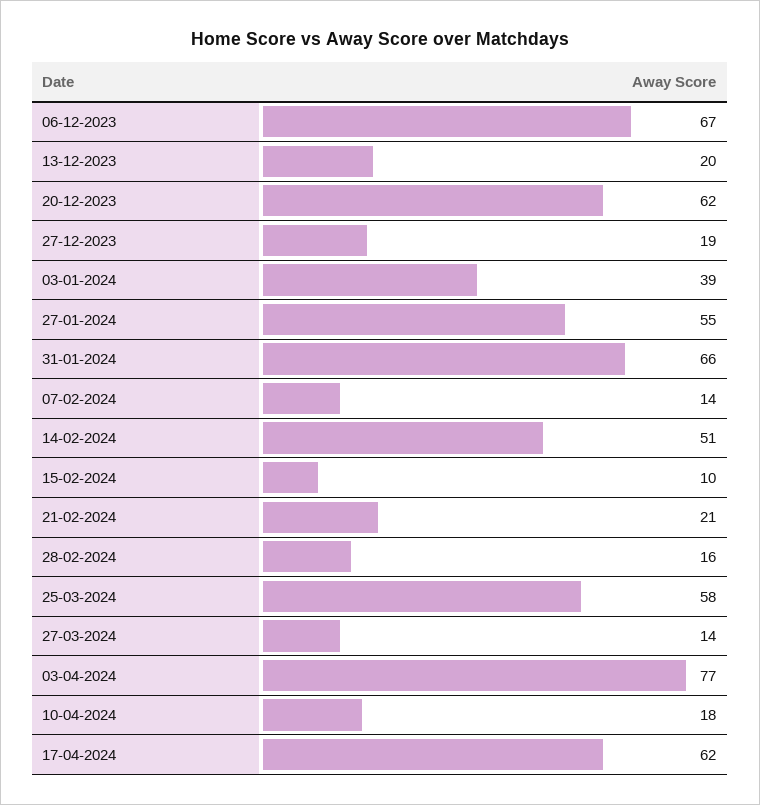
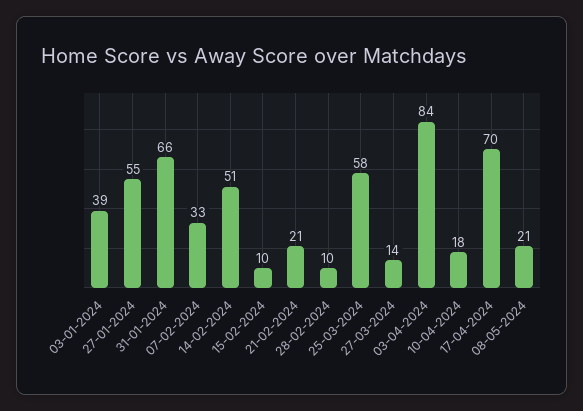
06-12-2023: 67 -> none
13-12-2023: 20 -> none
20-12-2023: 62 -> none
27-12-2023: 19 -> none
07-02-2024: 14 -> 33
28-02-2024: 16 -> 10
03-04-2024: 77 -> 84
17-04-2024: 62 -> 70
08-05-2024: none -> 21

